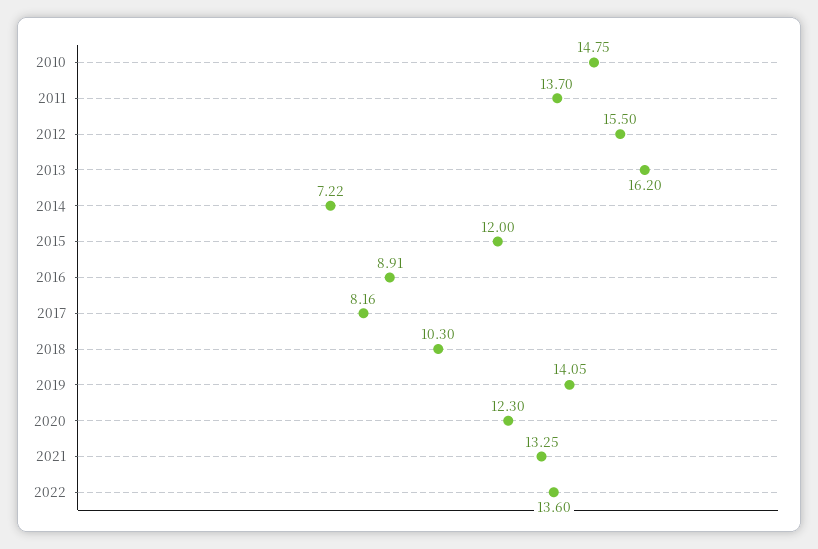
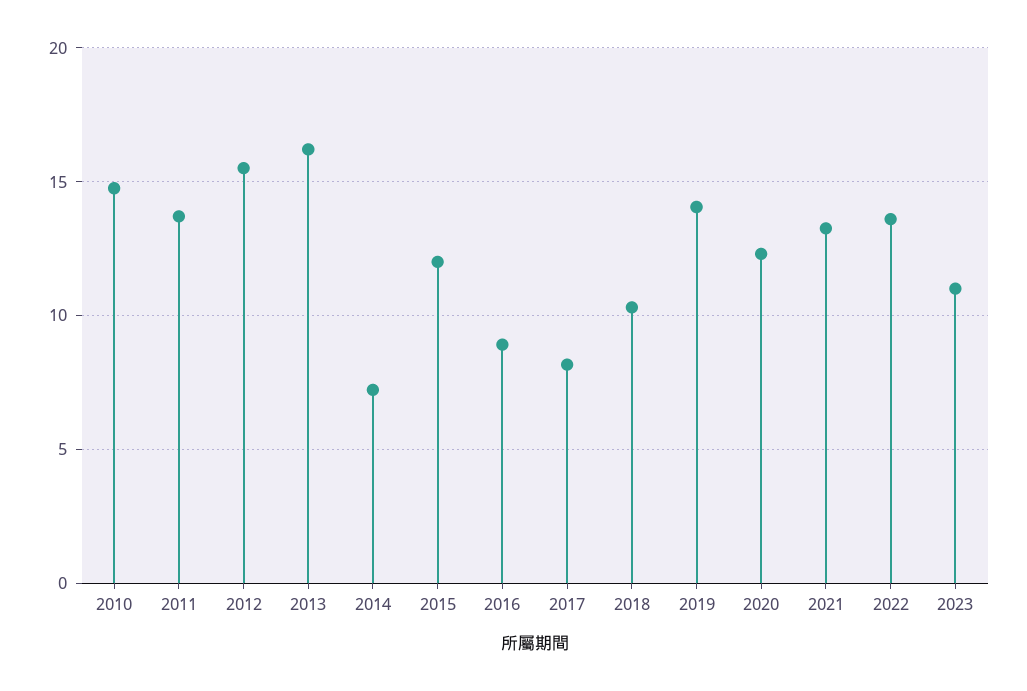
2023: none -> 11

